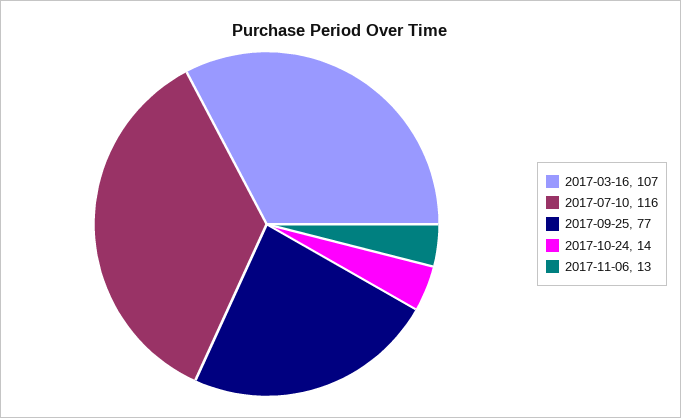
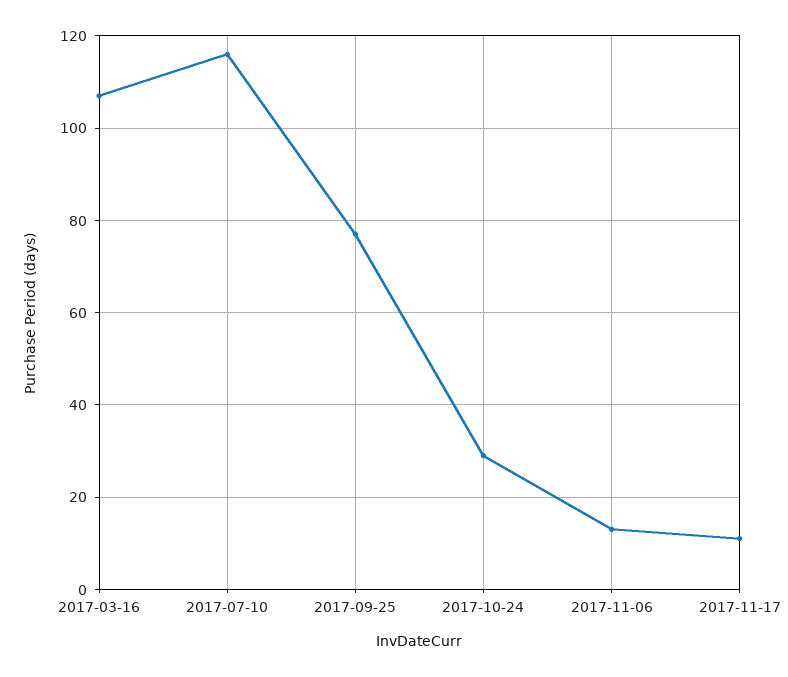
2017-10-24: 14 -> 30
2017-11-17: none -> 10

